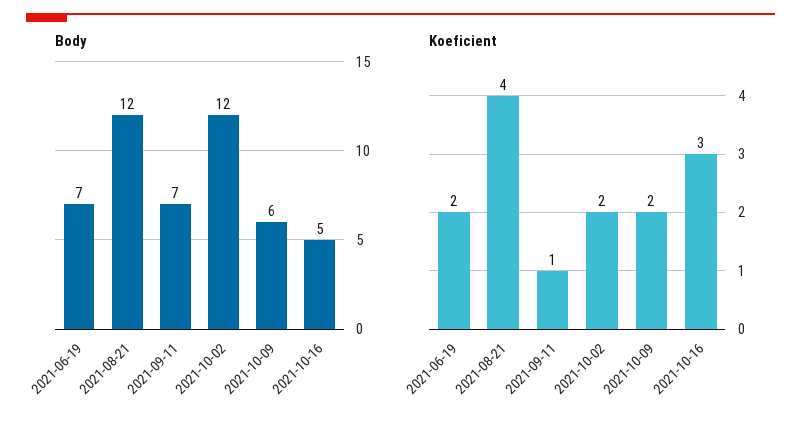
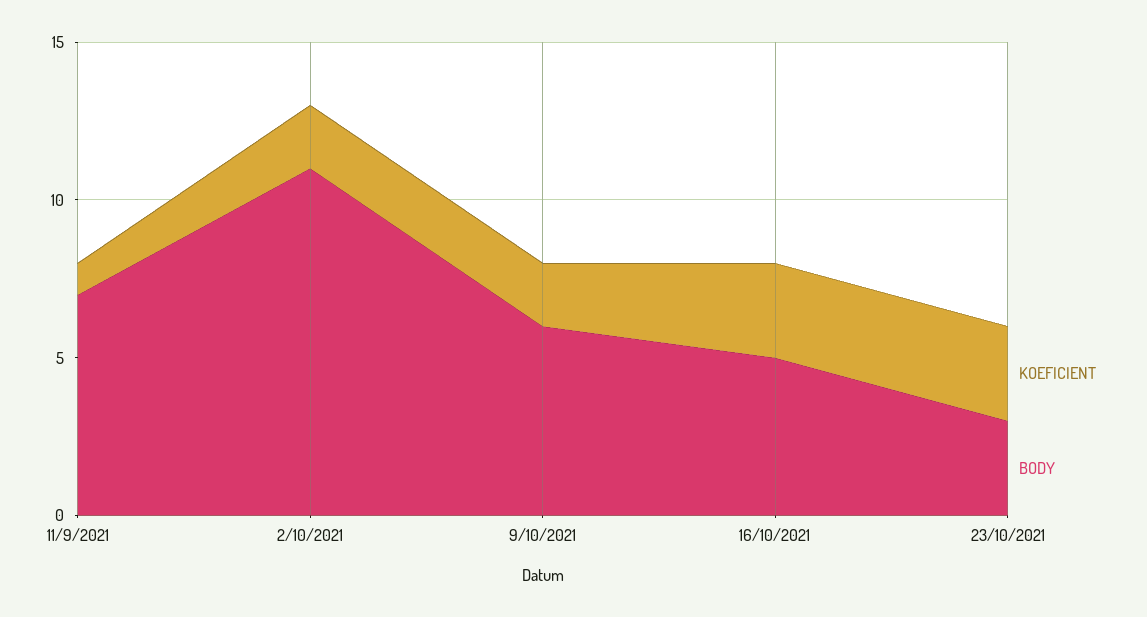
Body, 2021-06-19: 7 -> none
Body, 2021-08-21: 12 -> none
Body, 2021-10-02: 12 -> 11
Koeficient, 2021-06-19: 2 -> none
Koeficient, 2021-08-21: 4 -> none
Koeficient, 23/10/2021: none -> 3
Body, 23/10/2021: none -> 3

